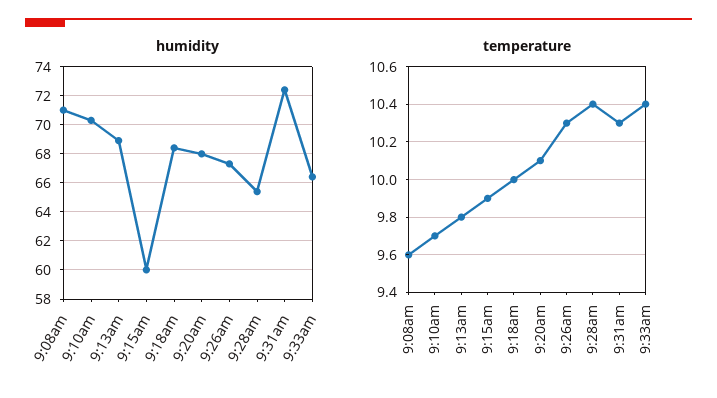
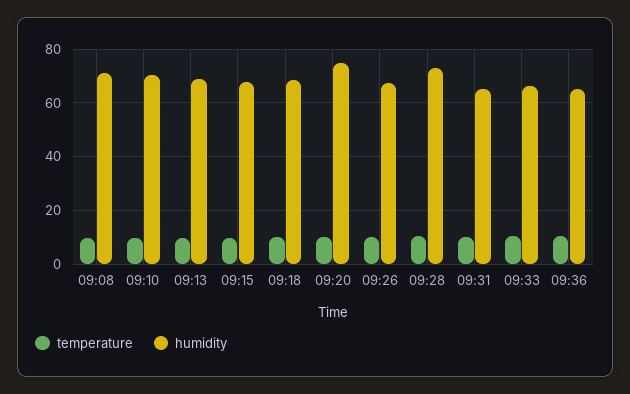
humidity, 9:15am: 60 -> 67.5
humidity, 9:20am: 68 -> 75
humidity, 9:28am: 65.5 -> 72.5
humidity, 9:31am: 72.5 -> 65
temperature, 09:36: none -> 10
humidity, 09:36: none -> 65

